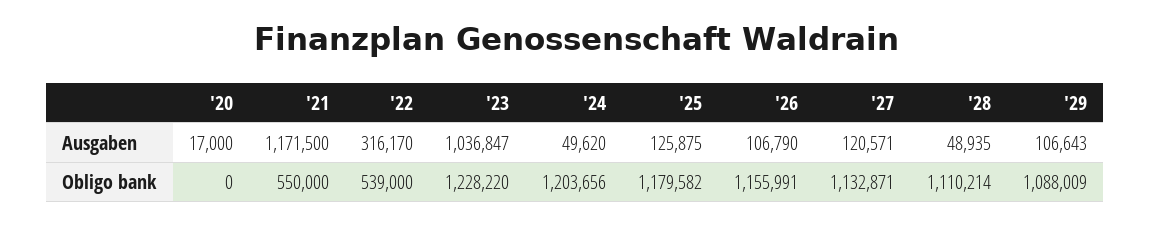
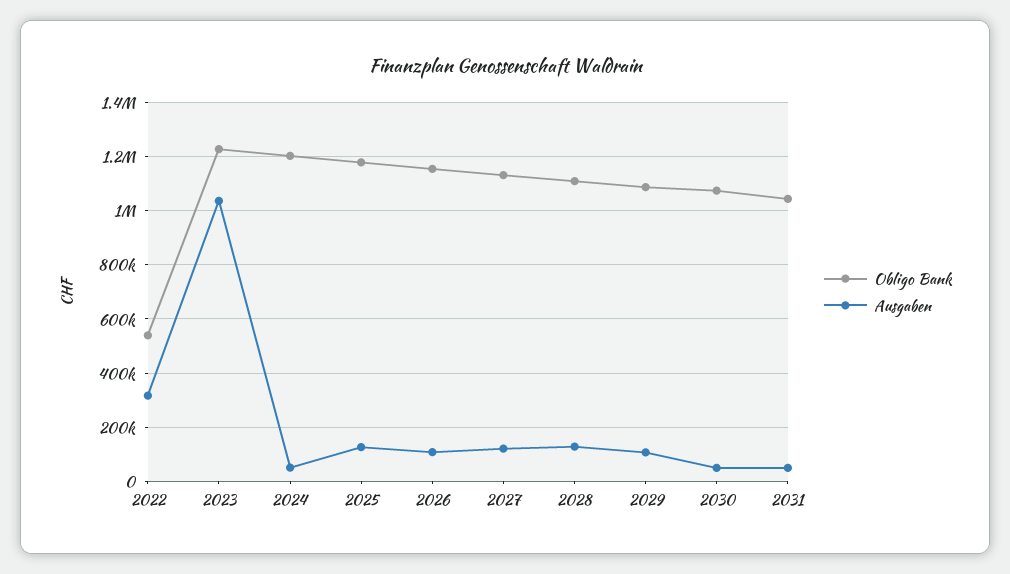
Ausgaben, '20: 17000 -> none
Ausgaben, '21: 1171500 -> none
Ausgaben, '28: 48935 -> 125000
Obligo bank, '20: 0 -> none
Obligo bank, '21: 550000 -> none
Obligo bank, 2030: none -> 1075000
Ausgaben, 2030: none -> 50000
Obligo bank, 2031: none -> 1050000
Ausgaben, 2031: none -> 50000

